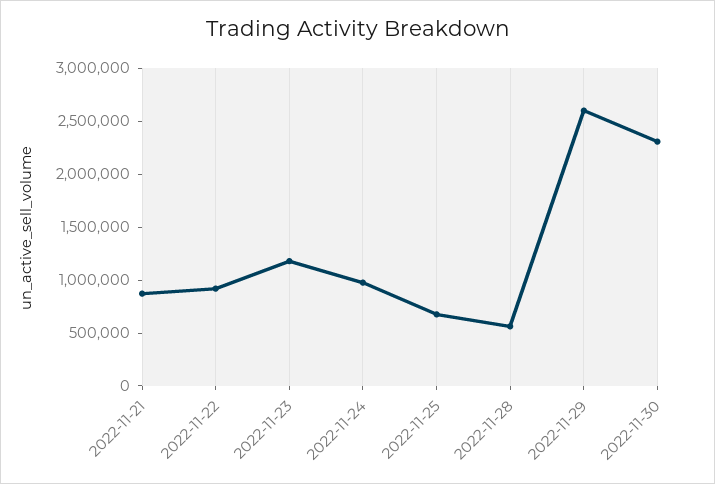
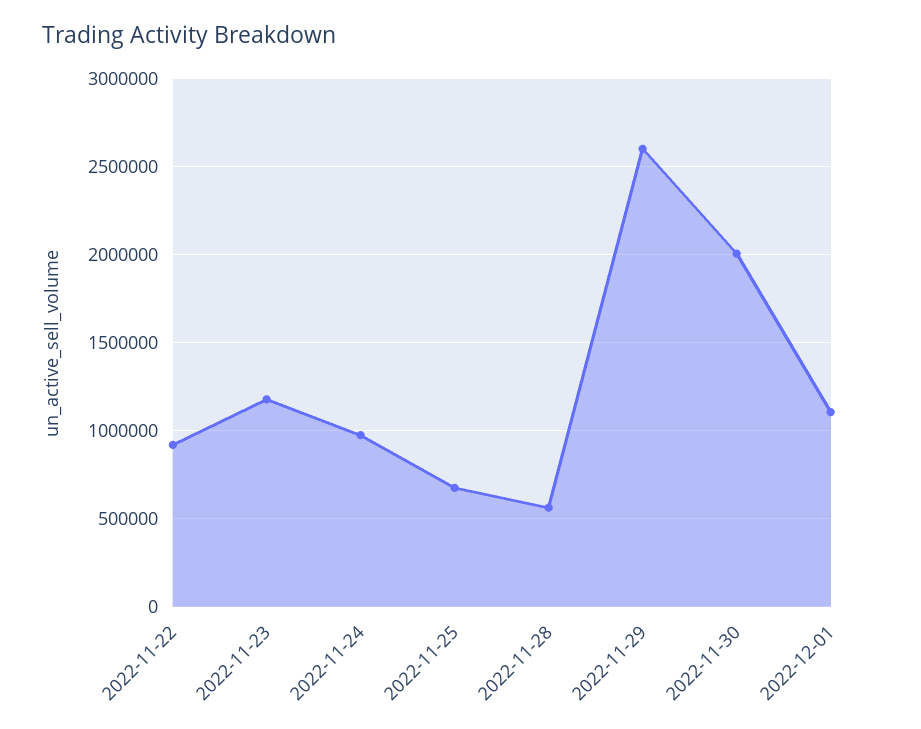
2022-11-21: 900000 -> none
2022-11-30: 2300000 -> 2000000
2022-12-01: none -> 1100000

